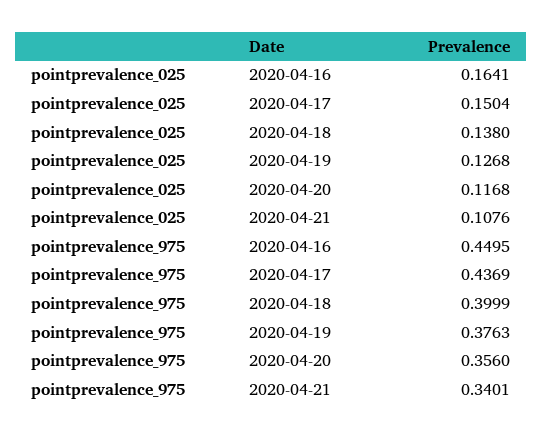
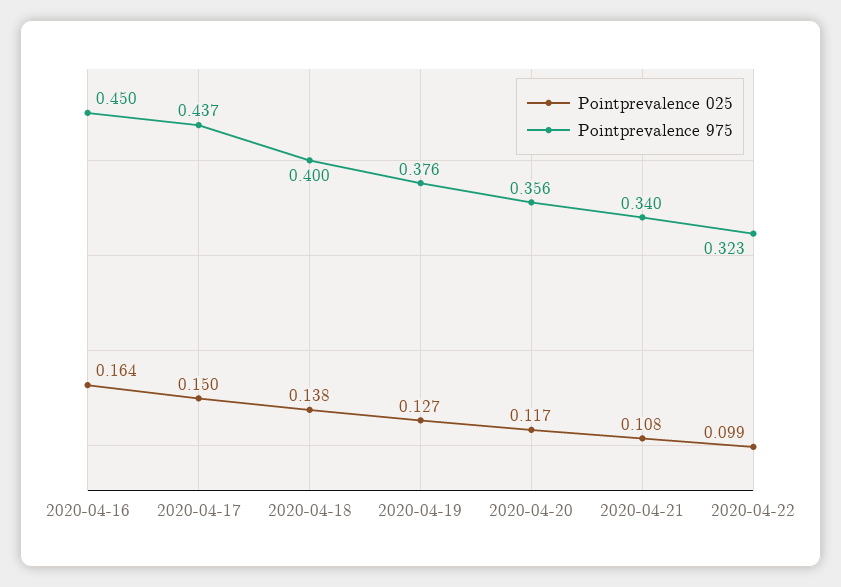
pointprevalence_025, 2020-04-22: none -> 0.099
pointprevalence_975, 2020-04-22: none -> 0.323

